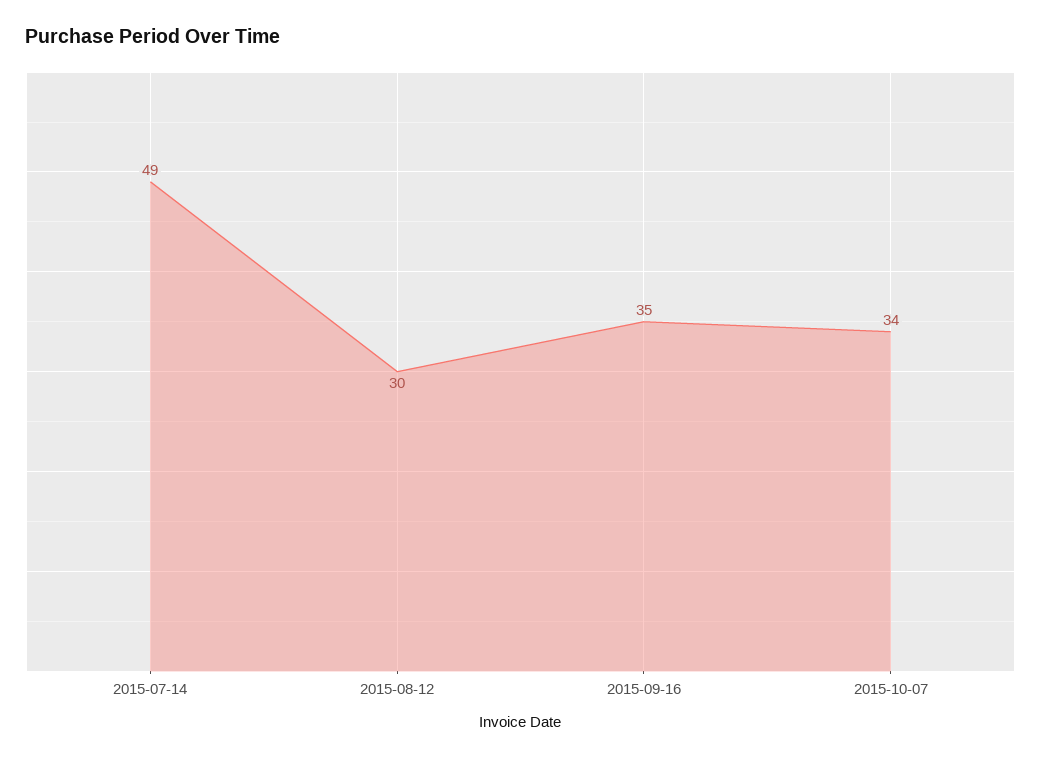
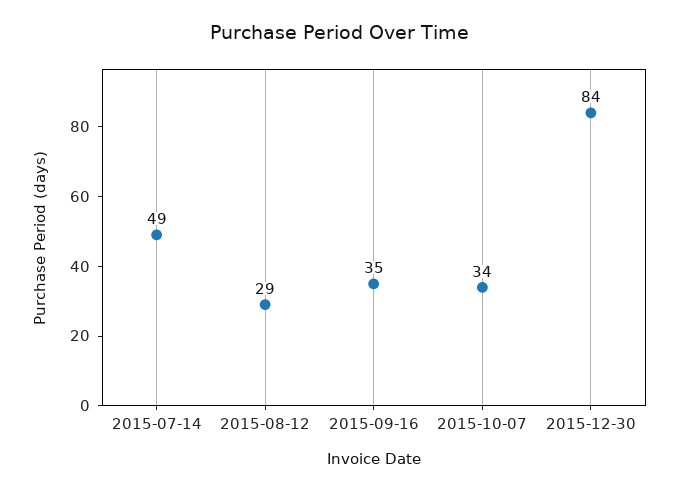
2015-08-12: 30 -> 29
2015-12-30: none -> 84

